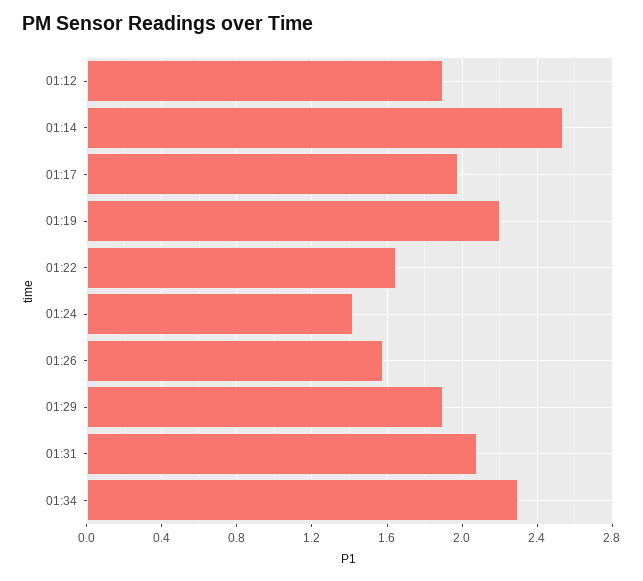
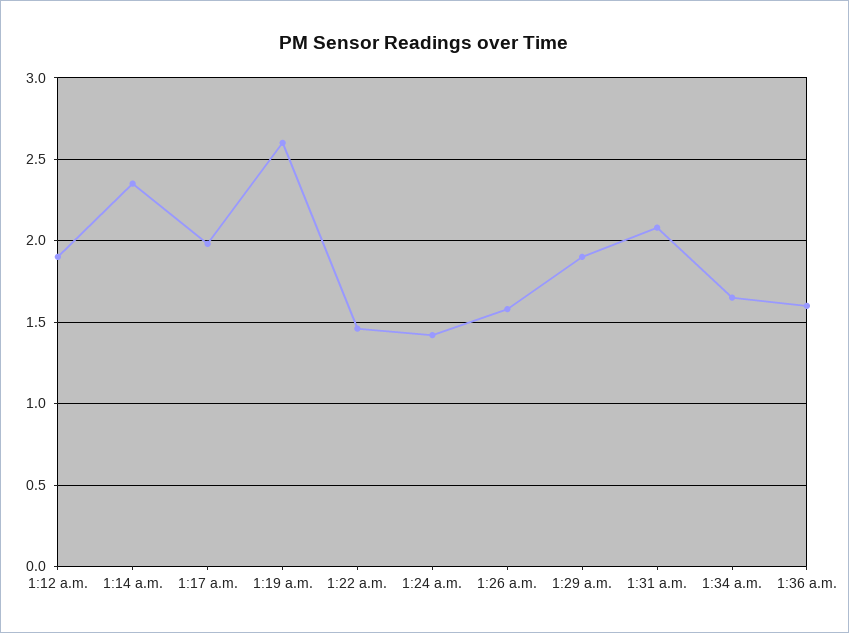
01:14: 2.55 -> 2.35
01:19: 2.2 -> 2.6
01:22: 1.65 -> 1.45
01:34: 2.3 -> 1.65
1:36 a.m.: none -> 1.6

